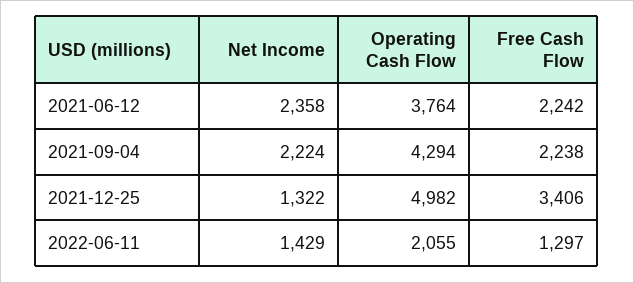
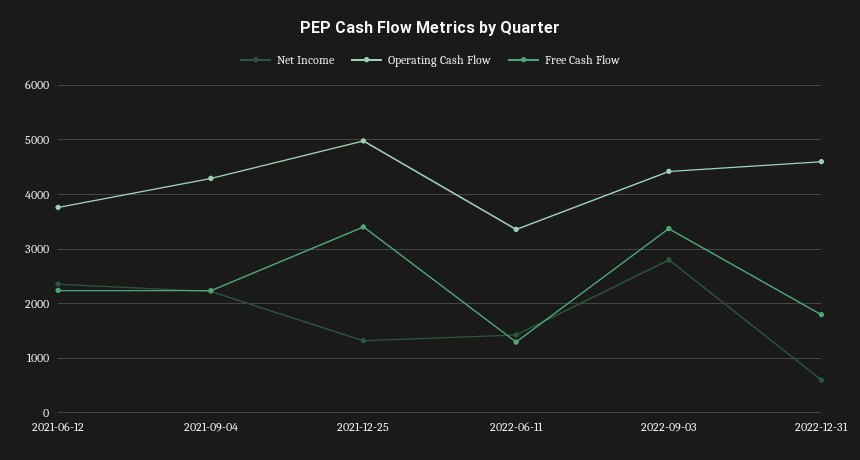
Operating Cash Flow, 2022-06-11: 2055 -> 3400
Net Income, 2022-09-03: none -> 2800
Operating Cash Flow, 2022-09-03: none -> 4400
Free Cash Flow, 2022-09-03: none -> 3400
Net Income, 2022-12-31: none -> 600
Operating Cash Flow, 2022-12-31: none -> 4600
Free Cash Flow, 2022-12-31: none -> 1800

